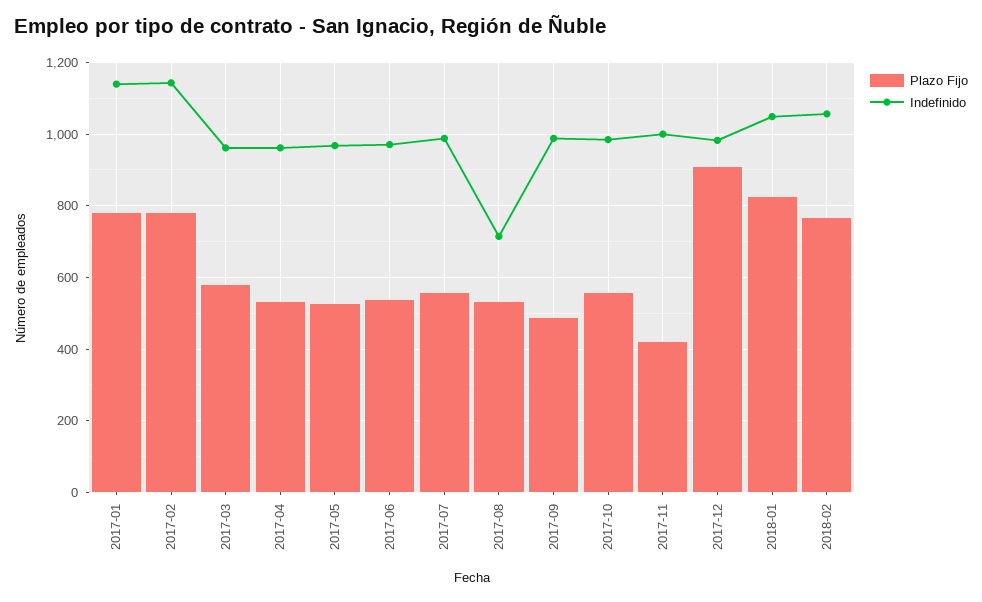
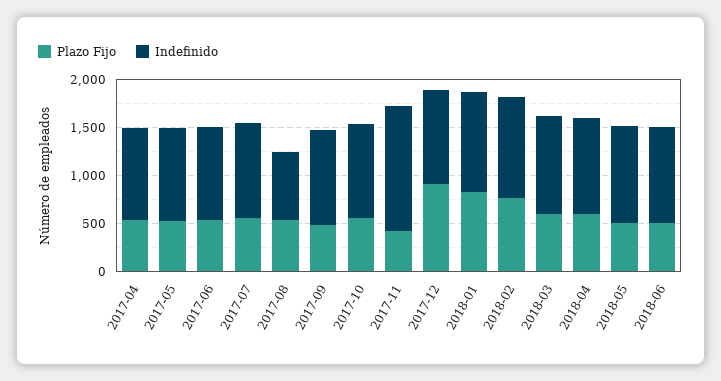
Plazo Fijo, 2017-01: 780 -> none
Indefinido, 2017-01: 1140 -> none
Plazo Fijo, 2017-02: 780 -> none
Indefinido, 2017-02: 1140 -> none
Plazo Fijo, 2017-03: 580 -> none
Indefinido, 2017-03: 960 -> none
Indefinido, 2017-11: 1000 -> 1300
Plazo Fijo, 2018-03: none -> 600
Indefinido, 2018-03: none -> 1000
Plazo Fijo, 2018-04: none -> 600
Indefinido, 2018-04: none -> 1000
Plazo Fijo, 2018-05: none -> 500
Indefinido, 2018-05: none -> 1000
Plazo Fijo, 2018-06: none -> 500
Indefinido, 2018-06: none -> 1000

